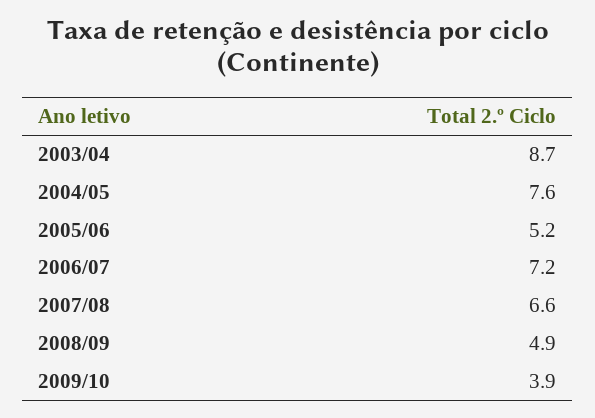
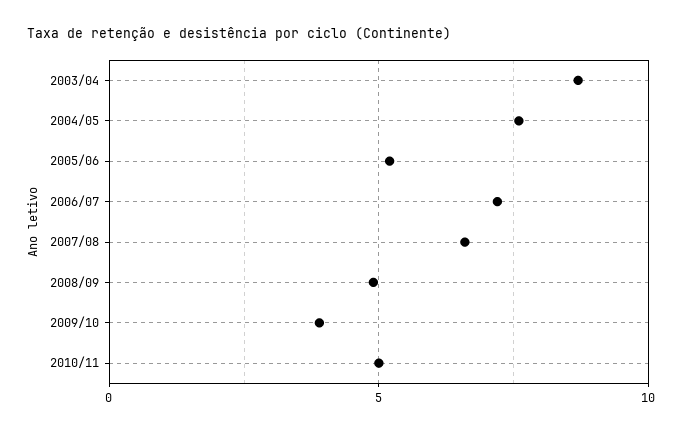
2010/11: none -> 5

